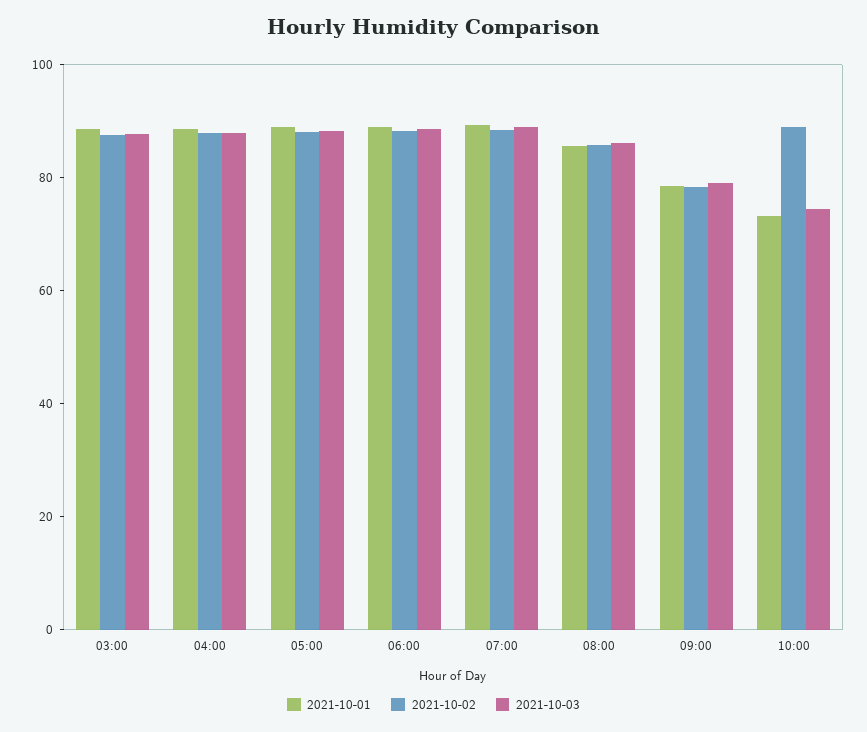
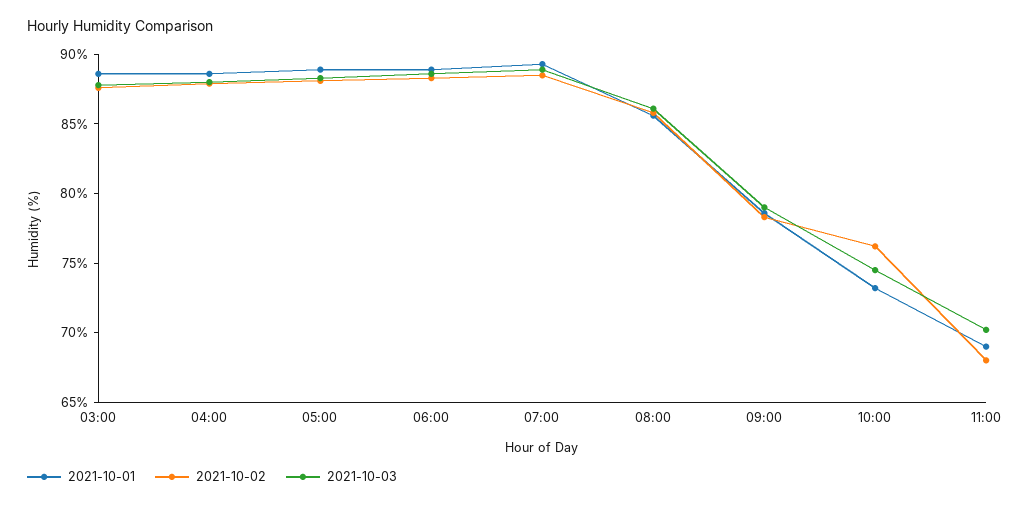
2021-10-02, 10:00: 90 -> 76
2021-10-01, 11:00: none -> 69
2021-10-02, 11:00: none -> 68
2021-10-03, 11:00: none -> 70

